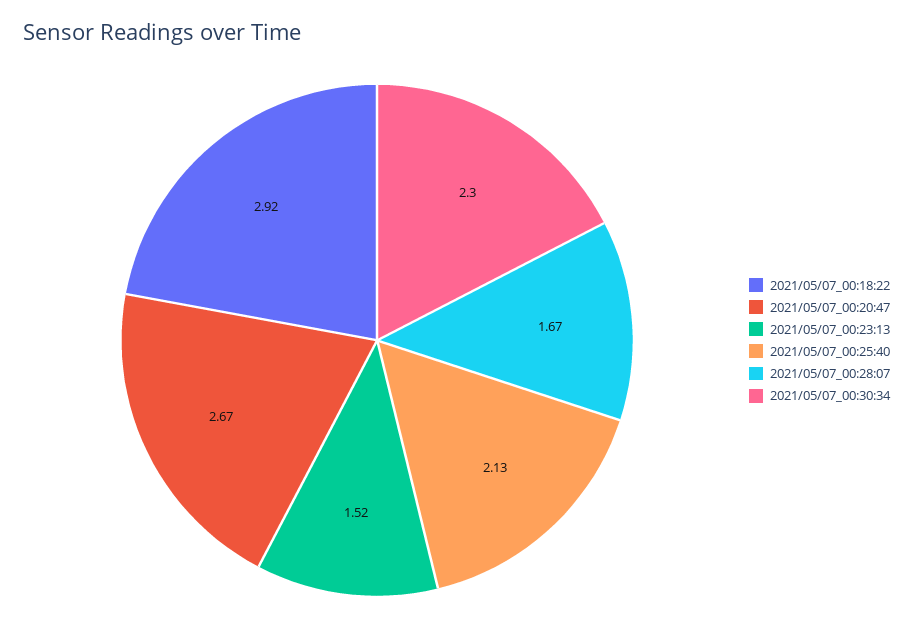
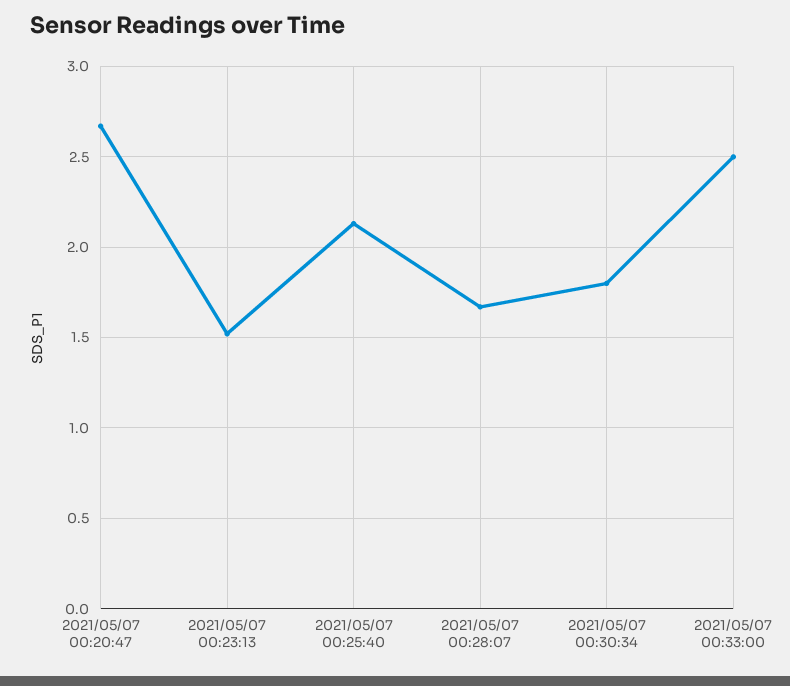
2021/05/07_00:18:22: 2.92 -> none
2021/05/07_00:30:34: 2.3 -> 1.8
2021/05/07 00:33:00: none -> 2.5

